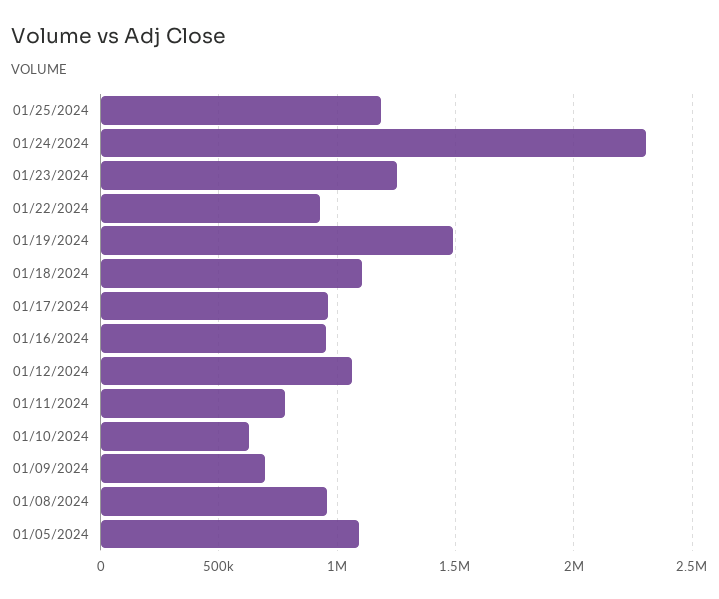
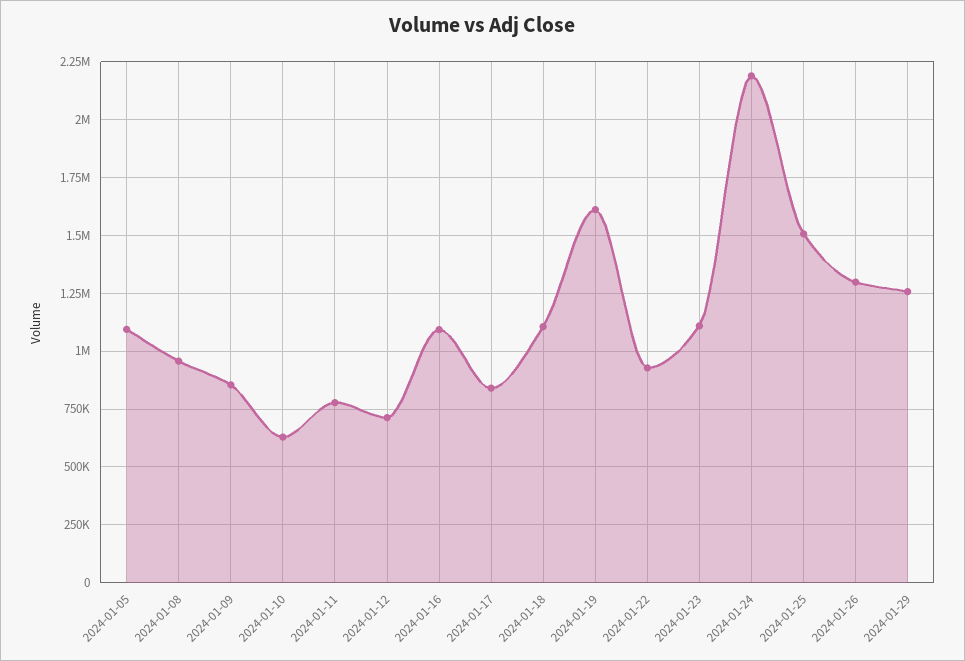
01/25/2024: 1200000 -> 1500000
01/24/2024: 2300000 -> 2200000
01/23/2024: 1250000 -> 1100000
01/19/2024: 1500000 -> 1600000
01/17/2024: 950000 -> 850000
01/16/2024: 950000 -> 1100000
01/12/2024: 1050000 -> 700000
01/09/2024: 700000 -> 850000
2024-01-26: none -> 1300000
2024-01-29: none -> 1250000

